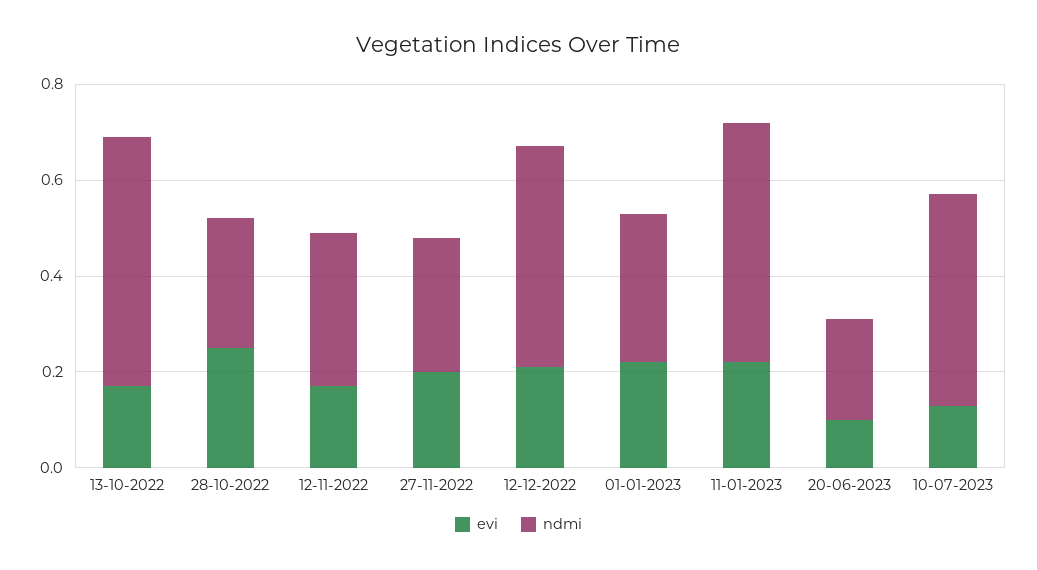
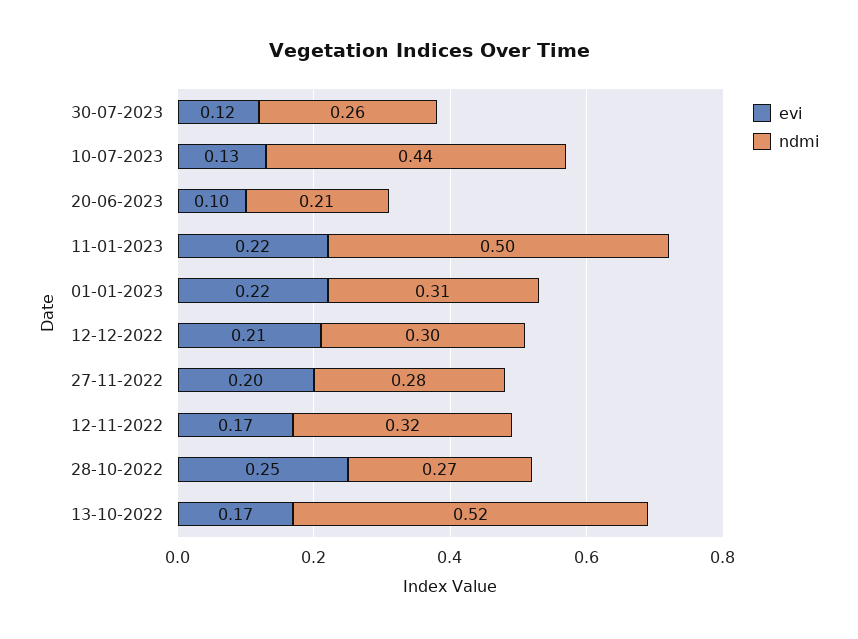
ndmi, 12-12-2022: 0.45 -> 0.3
evi, 30-07-2023: none -> 0.12
ndmi, 30-07-2023: none -> 0.26

